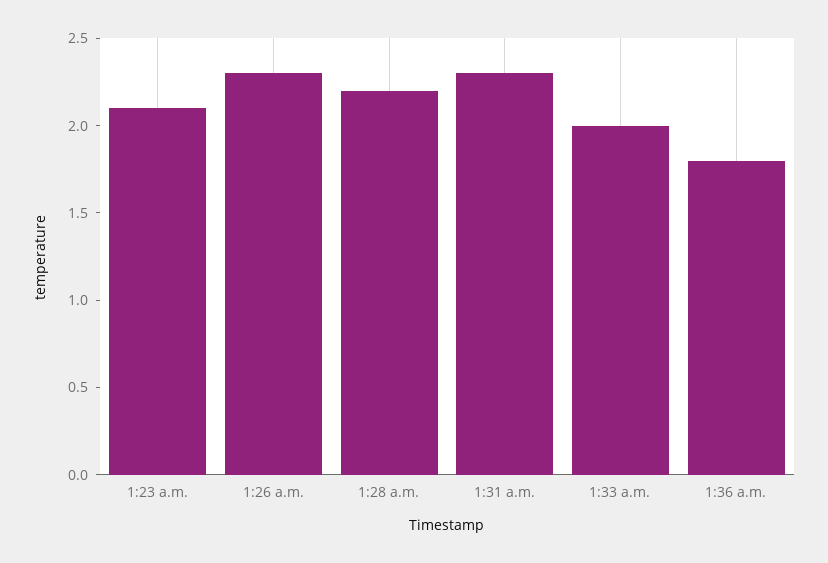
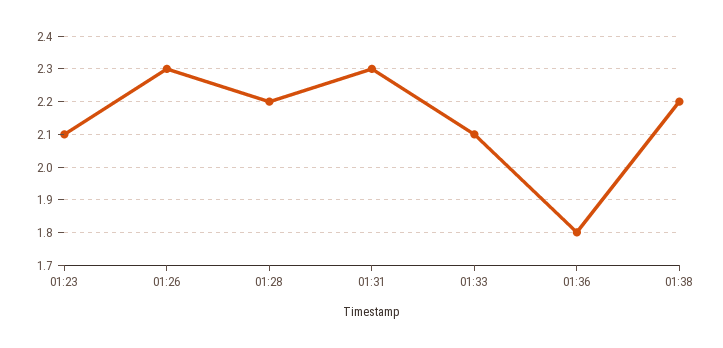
1:33 a.m.: 2 -> 2.1
01:38: none -> 2.2

